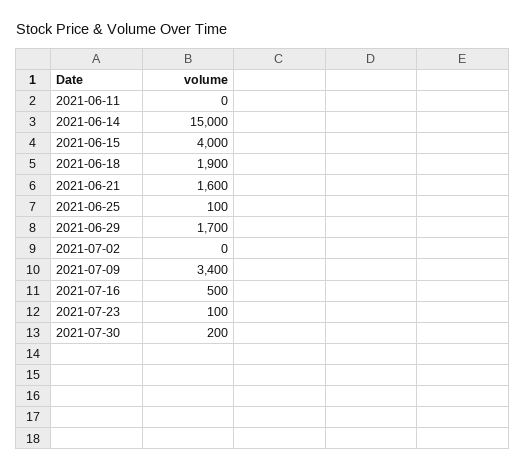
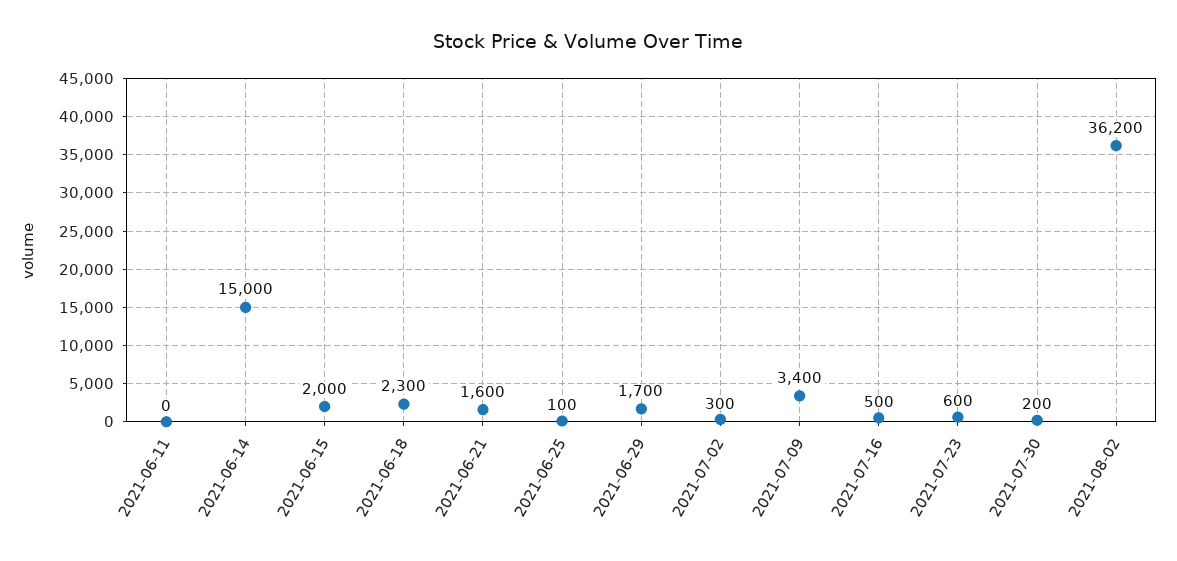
2021-06-15: 4000 -> 2000
2021-06-18: 1900 -> 2300
2021-07-02: 0 -> 300
2021-07-23: 100 -> 600
2021-08-02: none -> 36200

